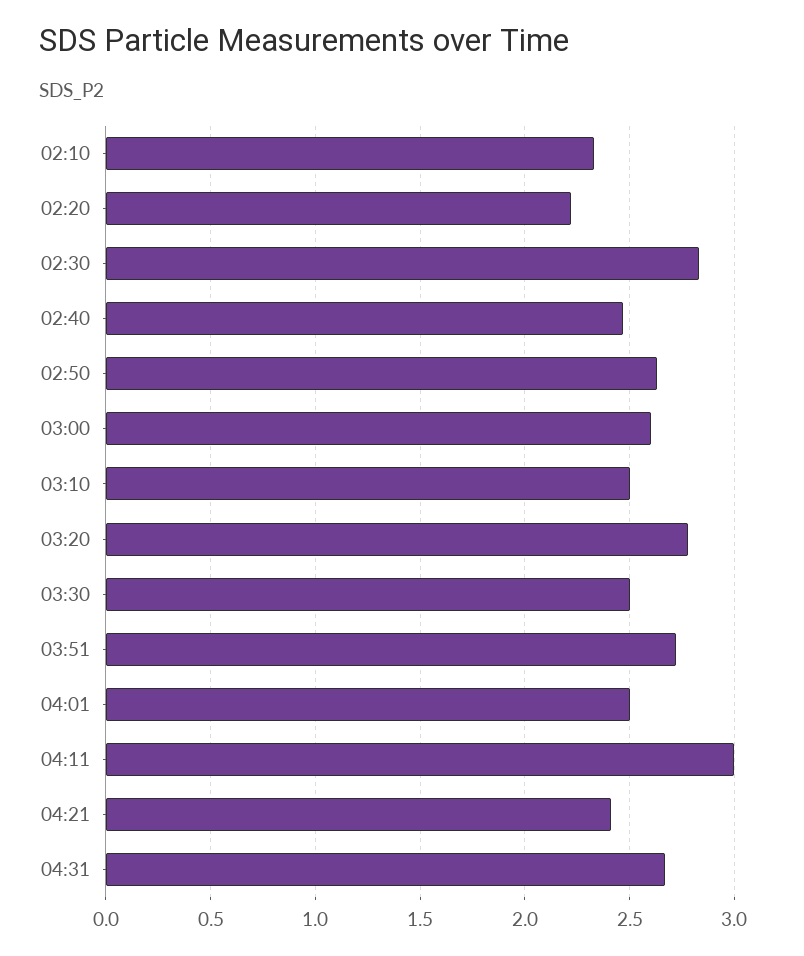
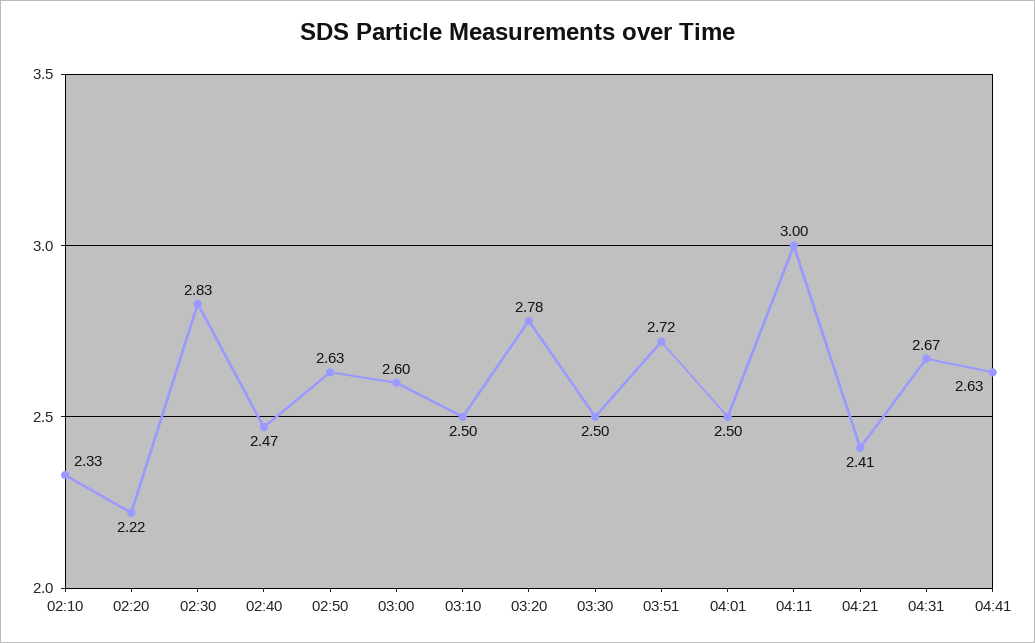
04:41: none -> 2.63

